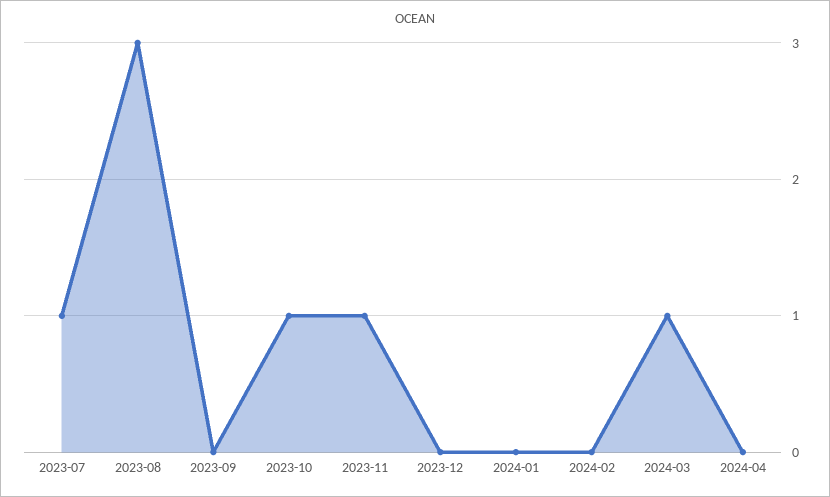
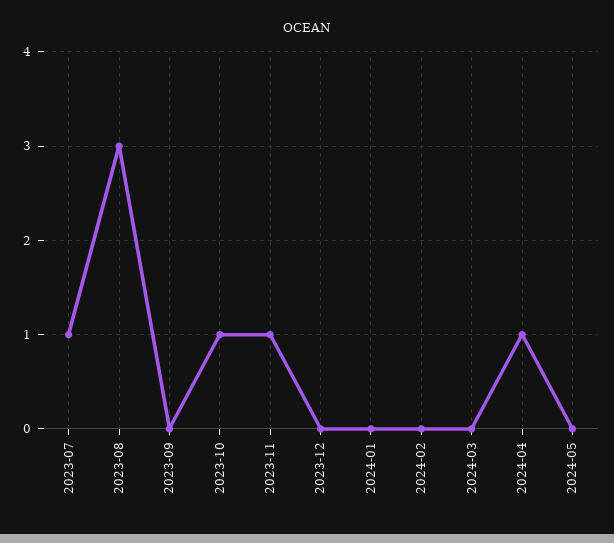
2024-03: 1 -> 0
2024-04: 0 -> 1
2024-05: none -> 0

